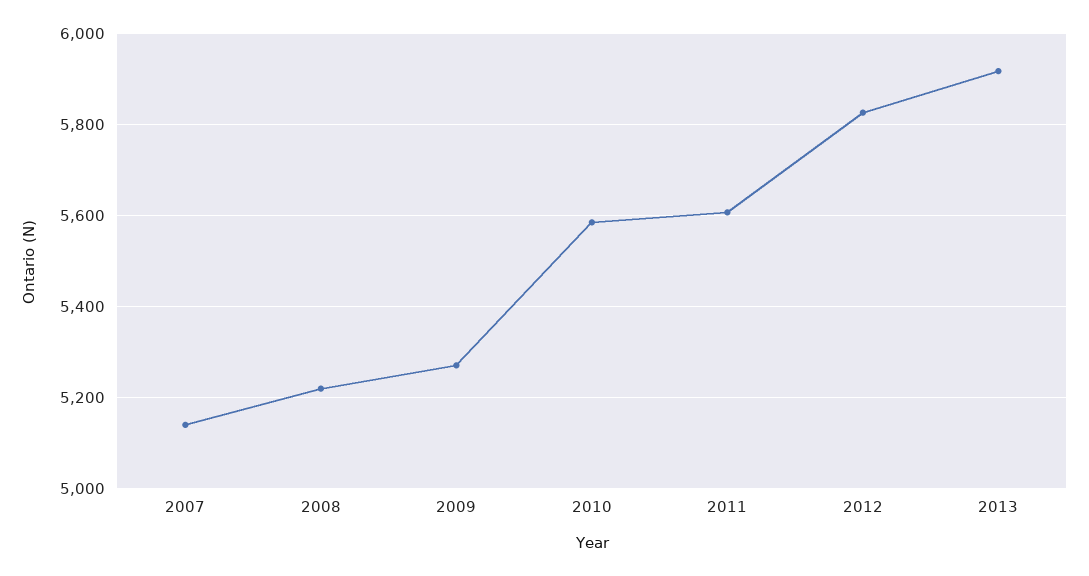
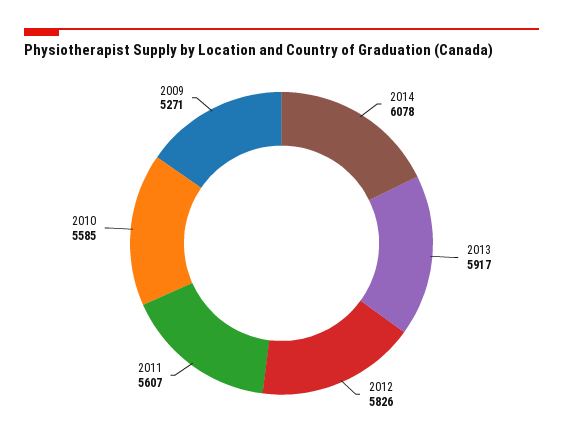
2007: 5140 -> none
2008: 5220 -> none
2014: none -> 6078

